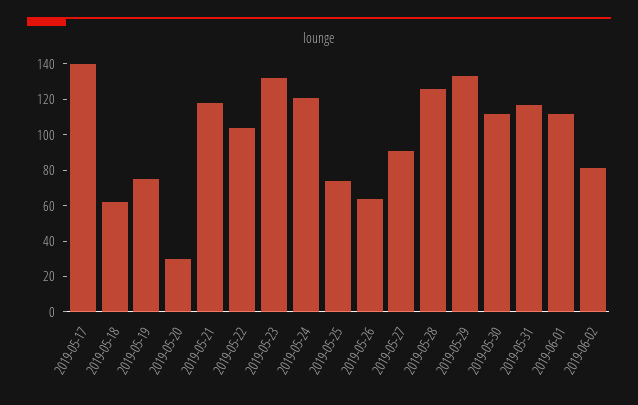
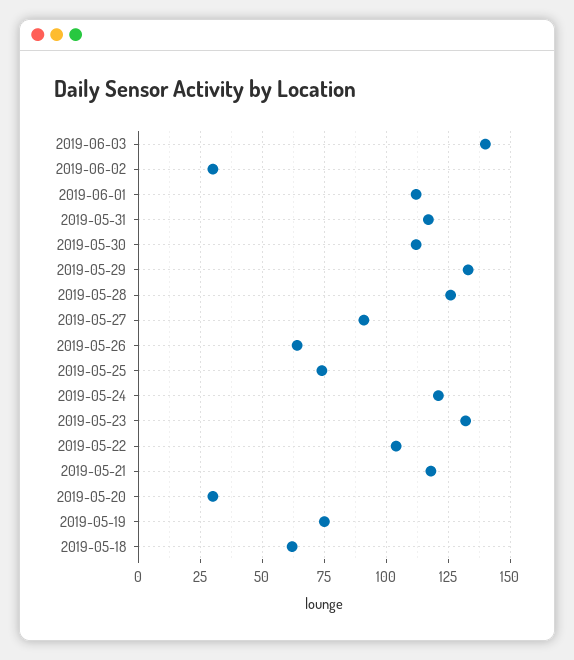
2019-05-17: 140 -> none
2019-06-02: 80 -> 30
2019-06-03: none -> 140

